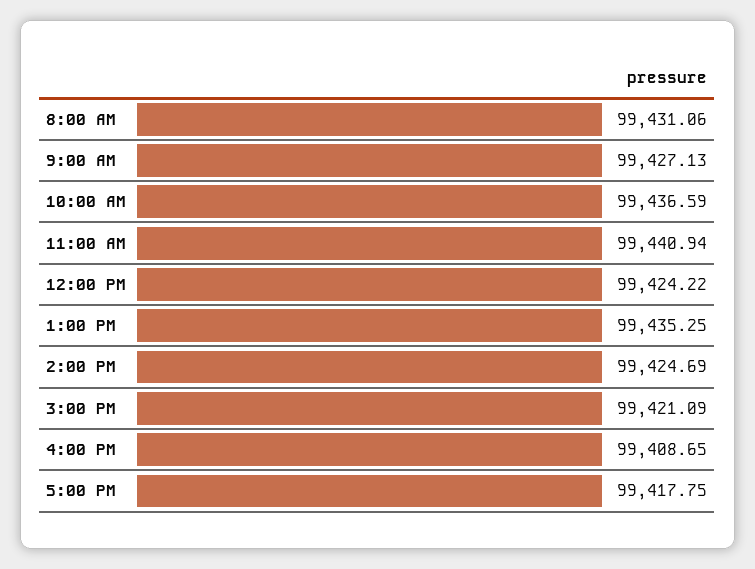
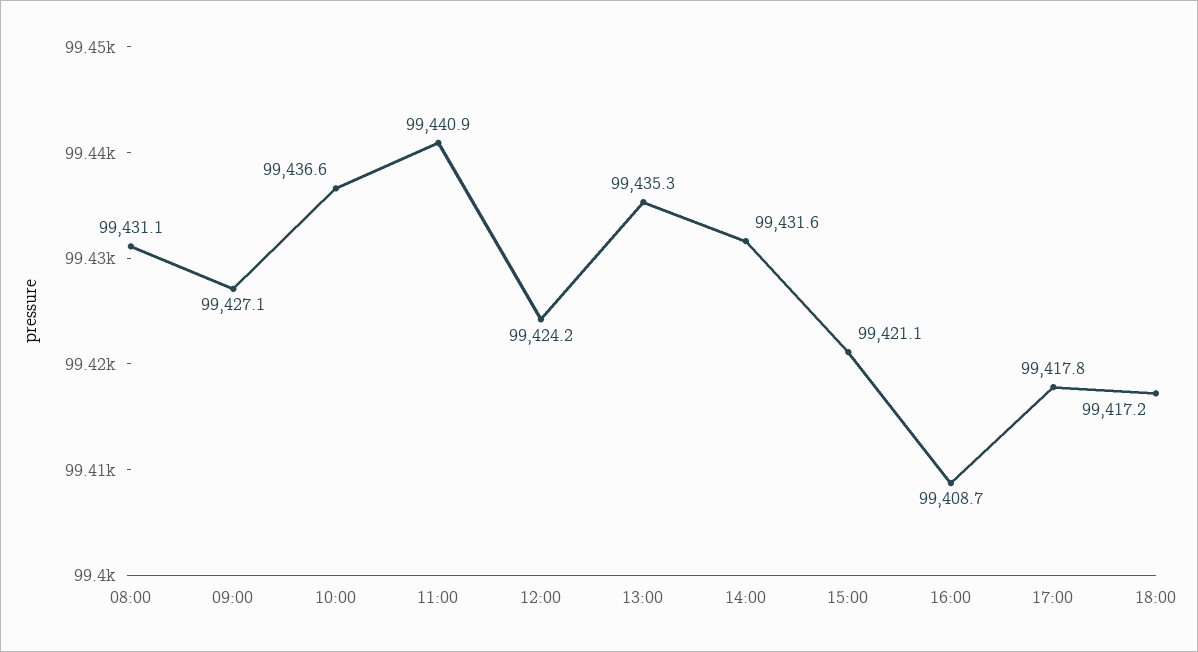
2:00 PM: 99424.69 -> 99431.6
18:00: none -> 99417.2

